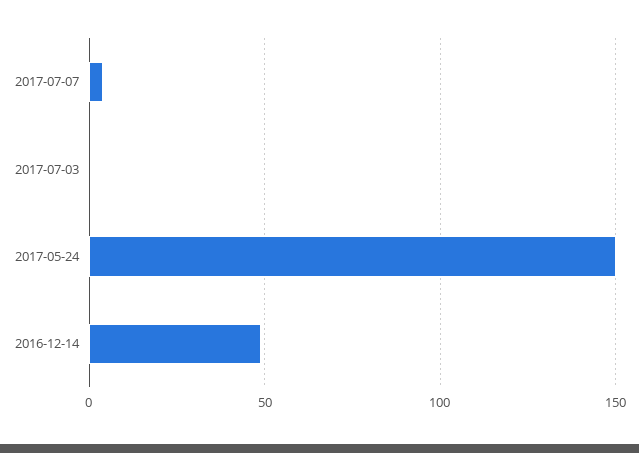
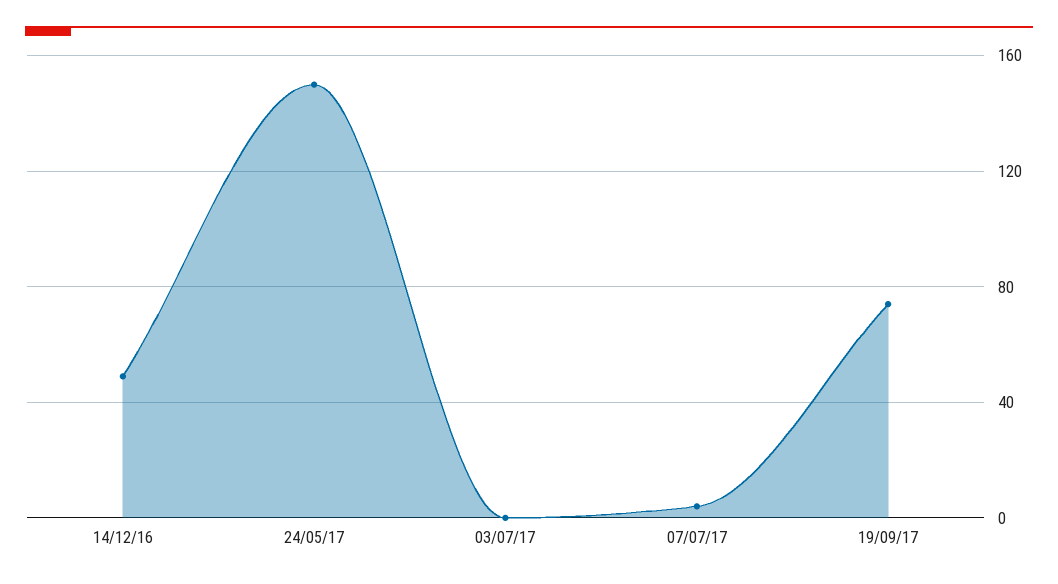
19/09/17: none -> 75

